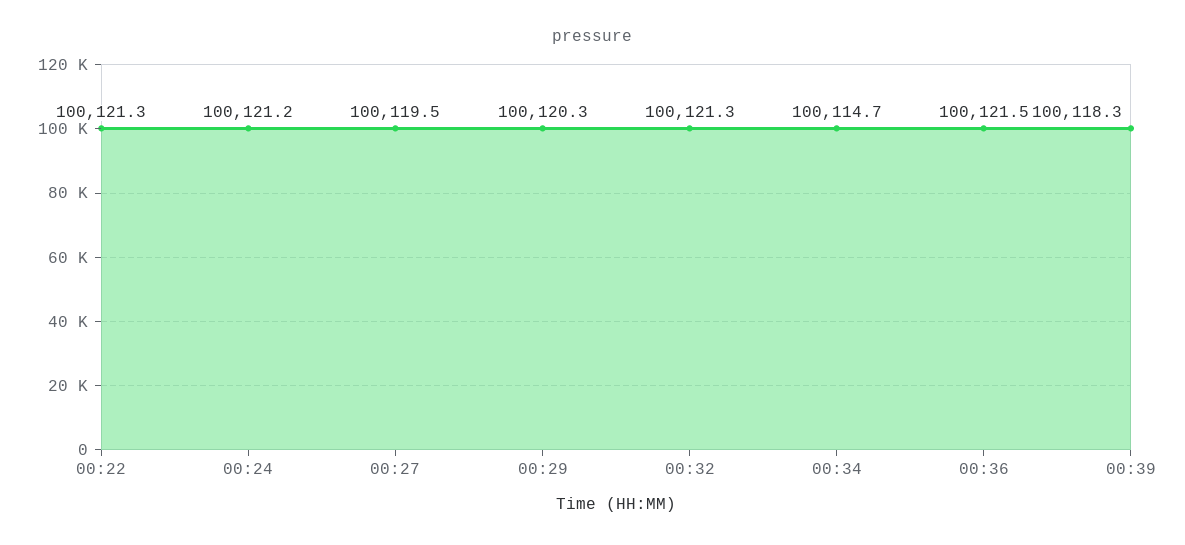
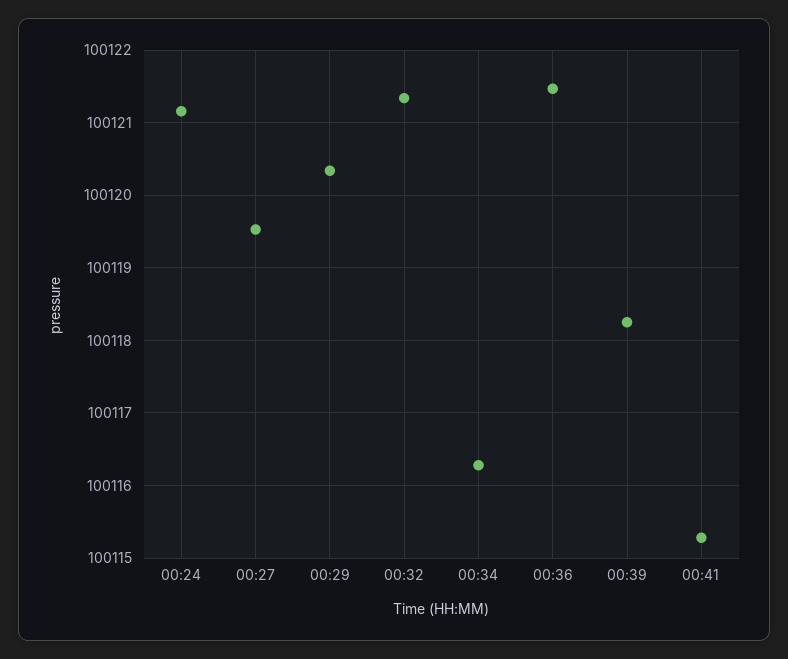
00:22: 100121.3 -> none
00:34: 100114.7 -> 100116.3
00:41: none -> 100115.3

